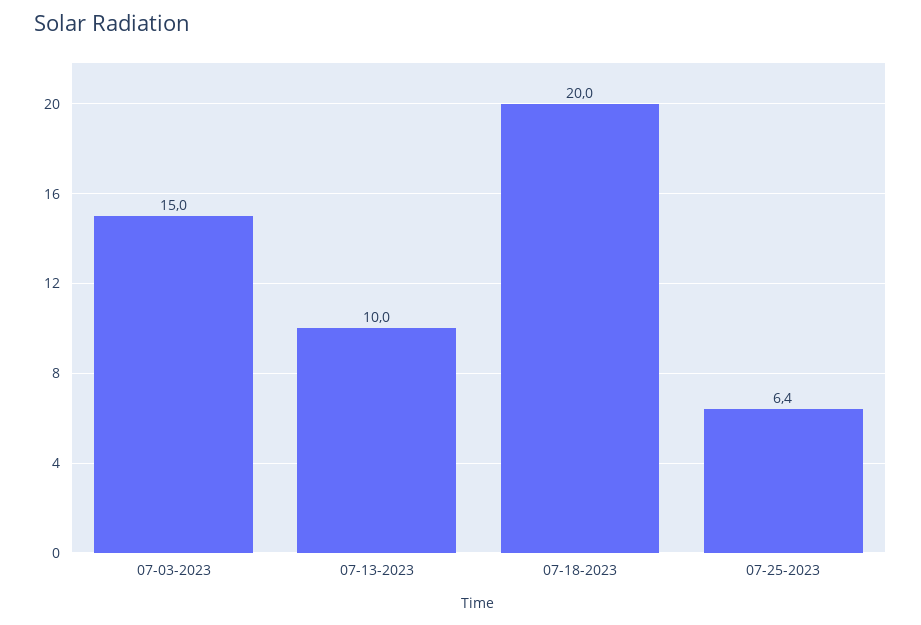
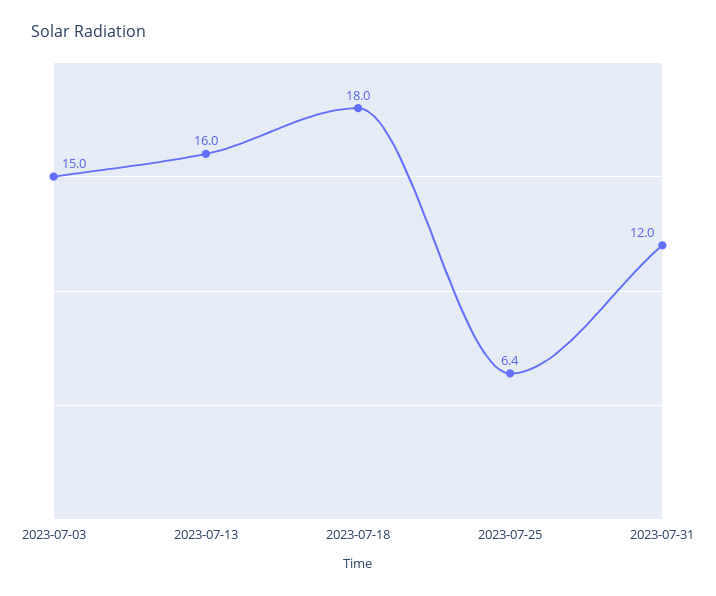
07-13-2023: 10 -> 16
07-18-2023: 20 -> 18
2023-07-31: none -> 12

